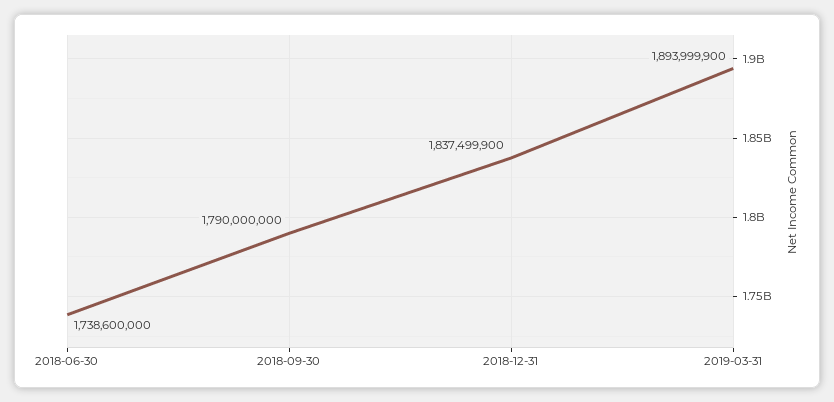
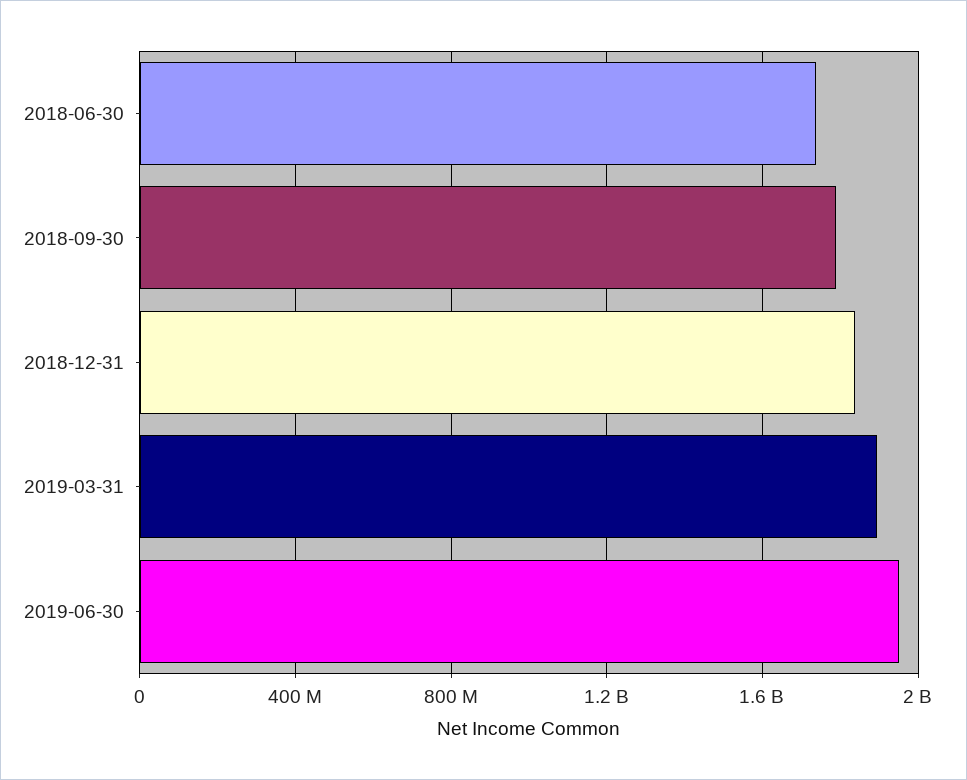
2019-06-30: none -> 1950000000

